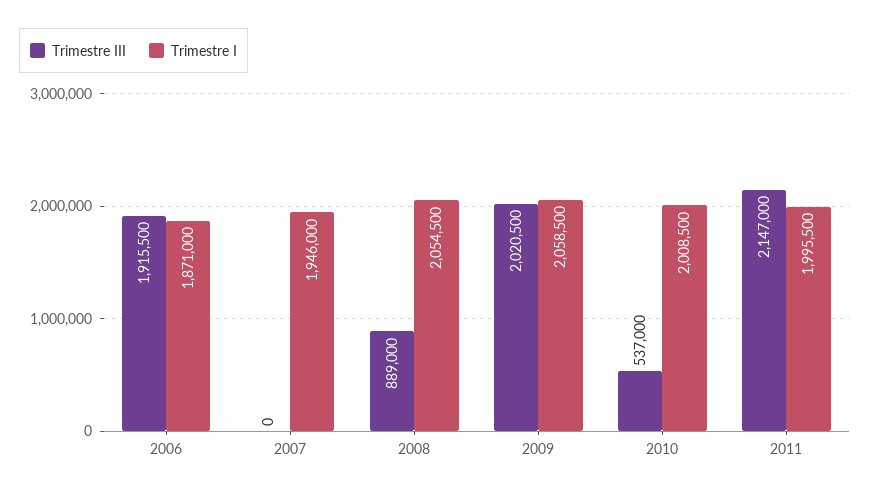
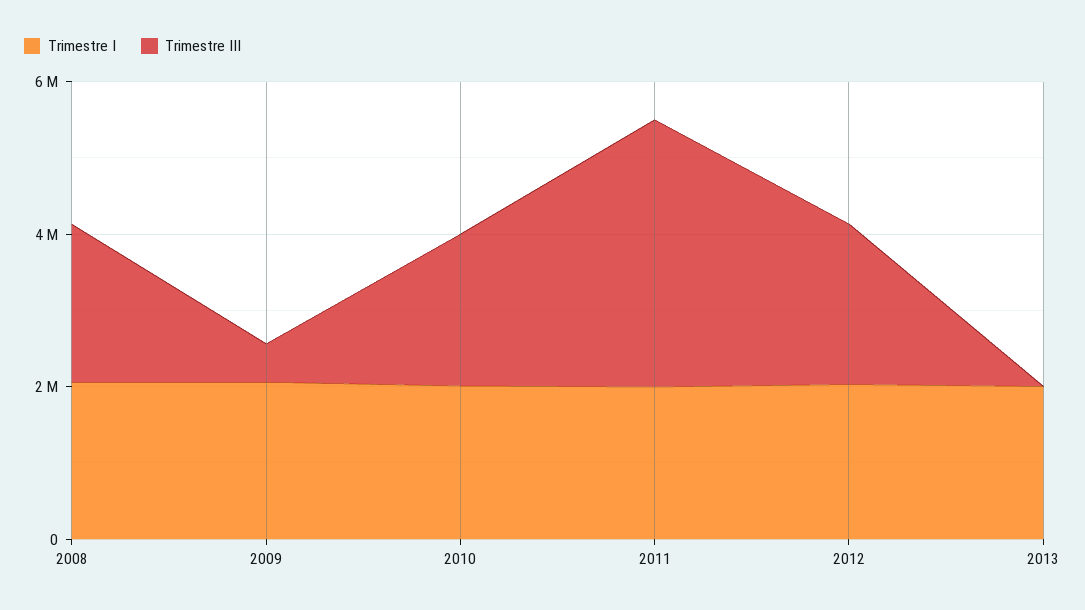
Trimestre III, 2006: 1915500 -> none
Trimestre I, 2006: 1871000 -> none
Trimestre III, 2007: 0 -> none
Trimestre I, 2007: 1946000 -> none
Trimestre III, 2008: 889000 -> 2000000
Trimestre III, 2009: 2020500 -> 500000
Trimestre III, 2010: 537000 -> 2000000
Trimestre III, 2011: 2147000 -> 3500000
Trimestre I, 2012: none -> 2000000
Trimestre III, 2012: none -> 2000000
Trimestre I, 2013: none -> 2000000
Trimestre III, 2013: none -> 0

